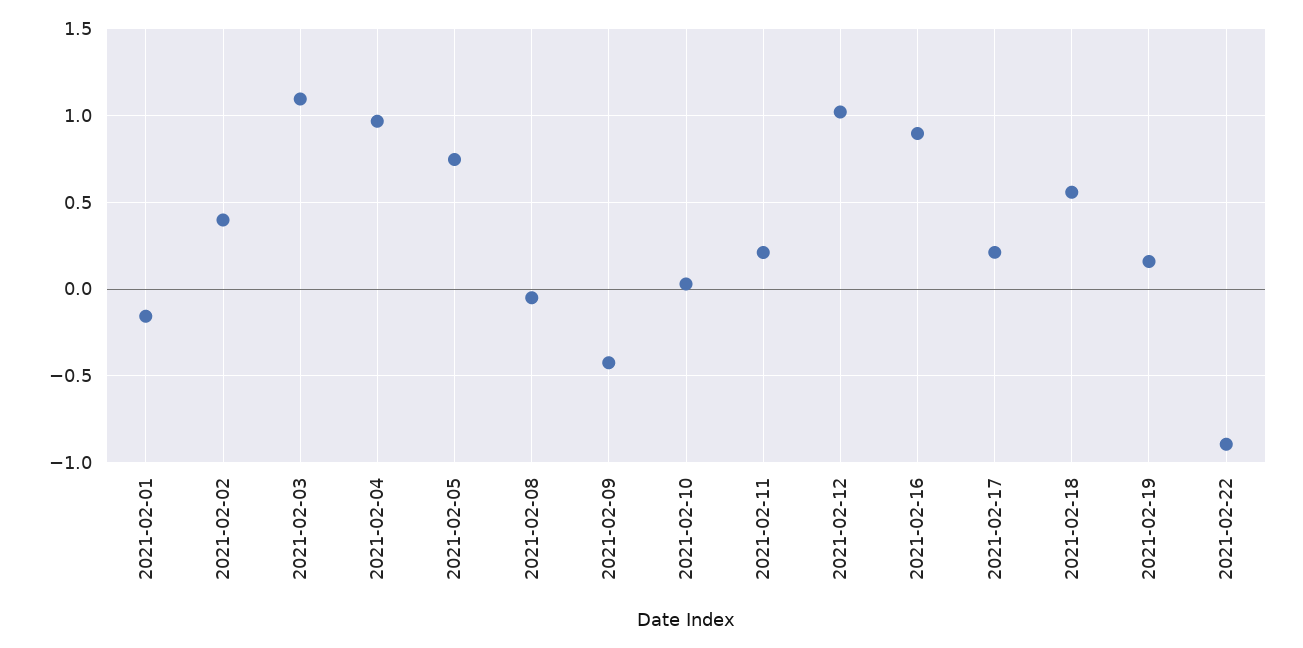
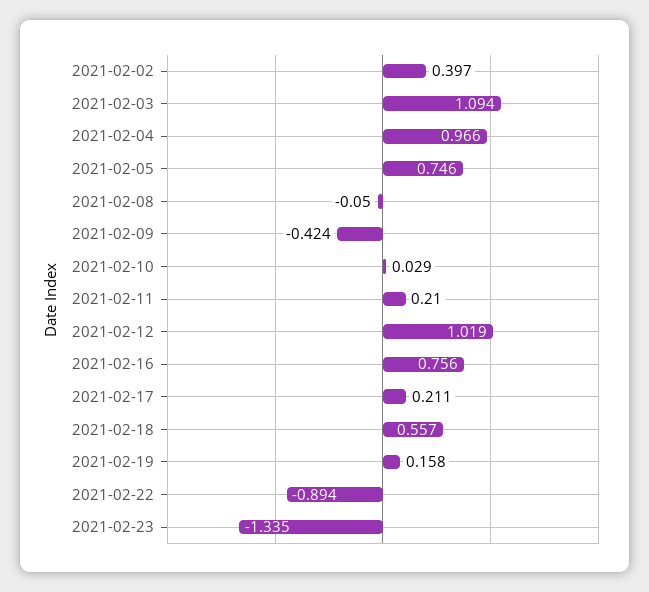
2021-02-01: -0.15 -> none
2021-02-16: 0.9 -> 0.756
2021-02-23: none -> -1.335

